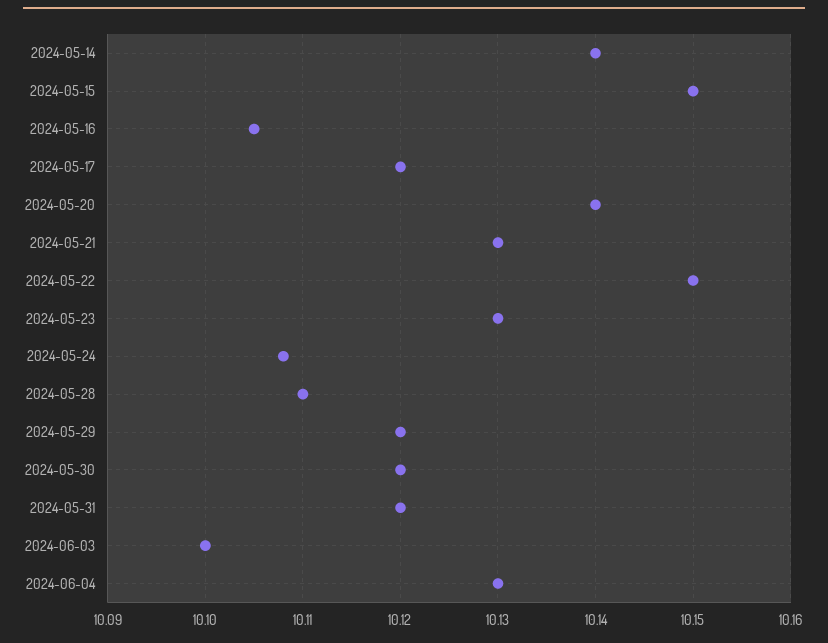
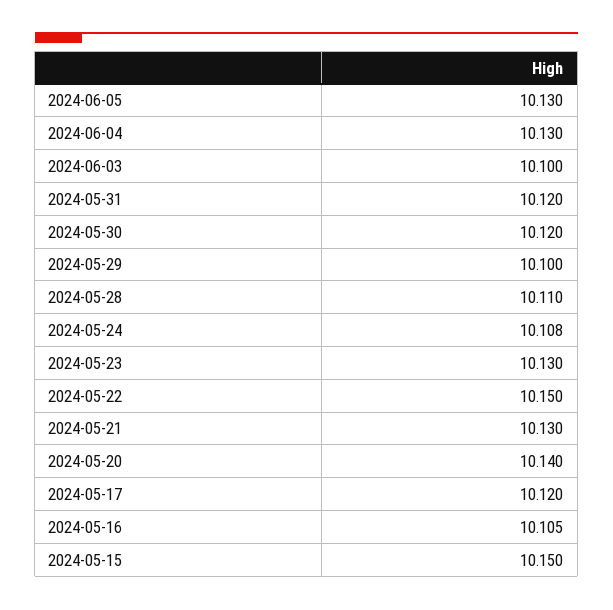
2024-05-14: 10.14 -> none
2024-05-29: 10.12 -> 10.1
2024-06-05: none -> 10.13

